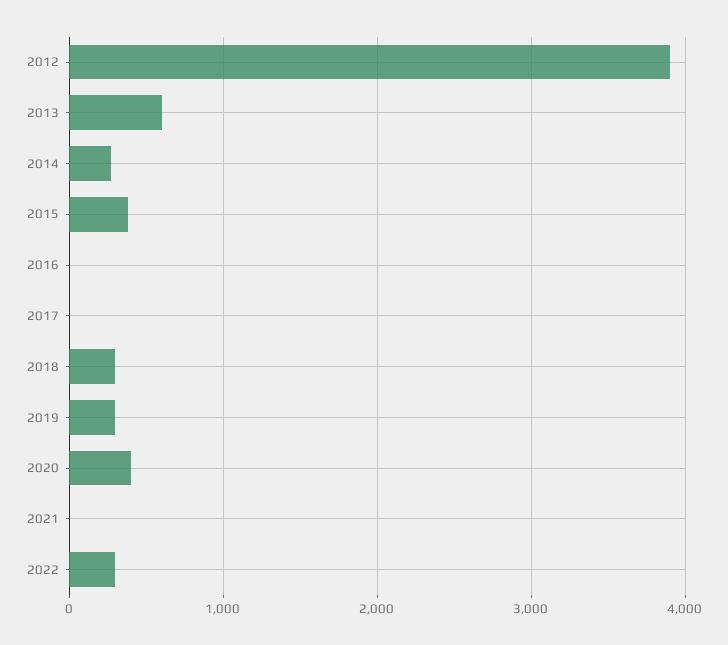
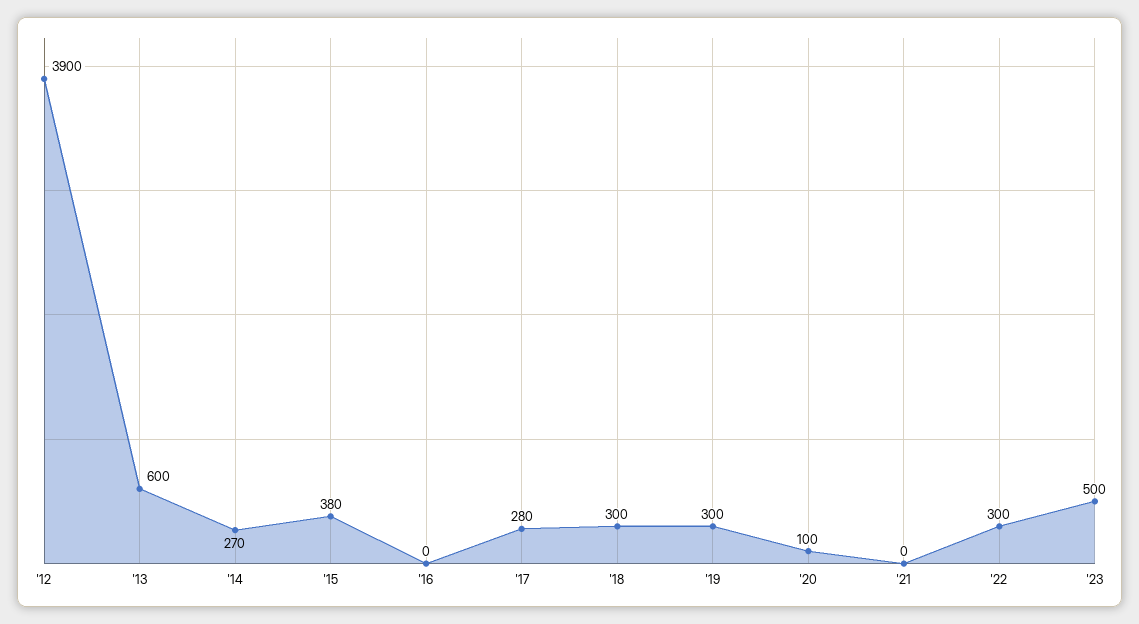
2017: 0 -> 280
2020: 400 -> 100
'23: none -> 500

